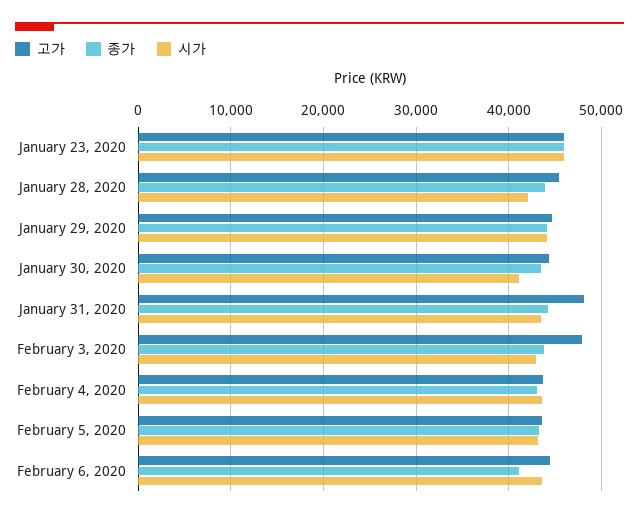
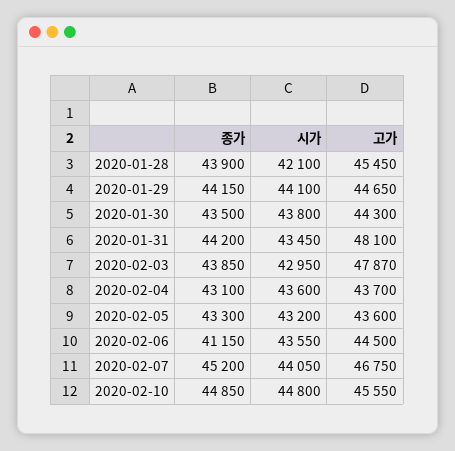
고가, January 23, 2020: 46000 -> none
종가, January 23, 2020: 46000 -> none
시가, January 23, 2020: 46000 -> none
시가, January 30, 2020: 41000 -> 43800
종가, 2020-02-07: none -> 45200
시가, 2020-02-07: none -> 44050
고가, 2020-02-07: none -> 46750
종가, 2020-02-10: none -> 44850
시가, 2020-02-10: none -> 44800
고가, 2020-02-10: none -> 45550

